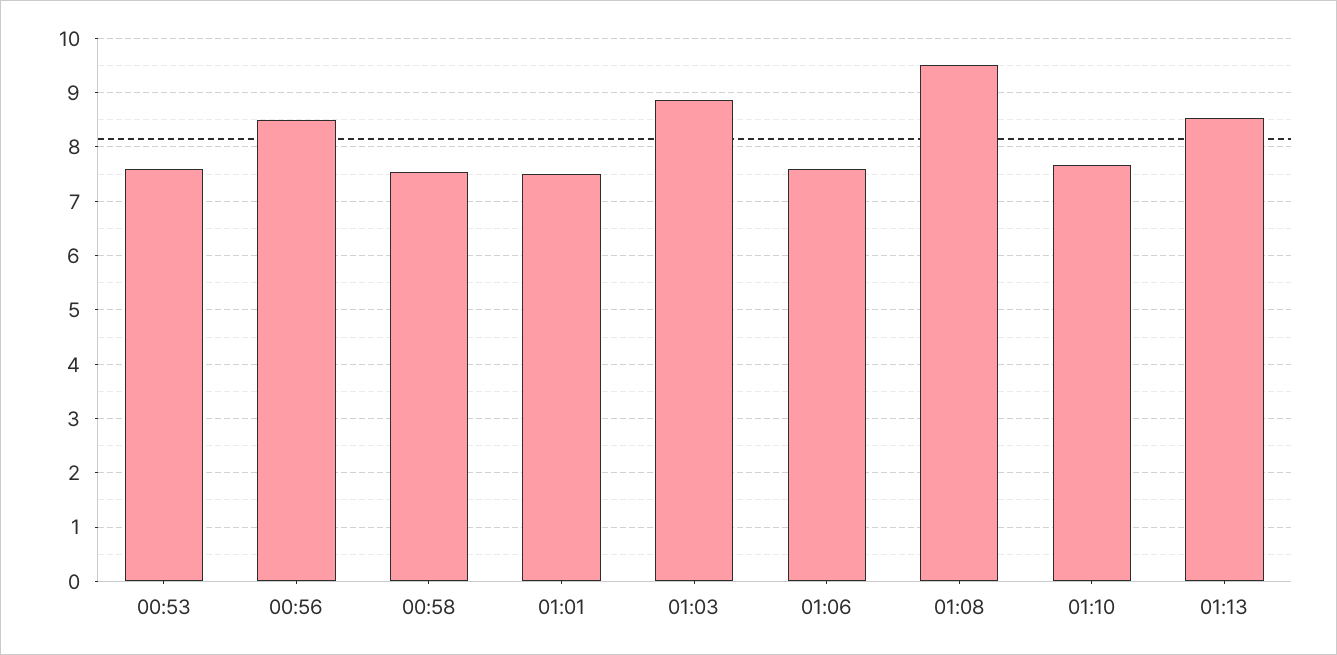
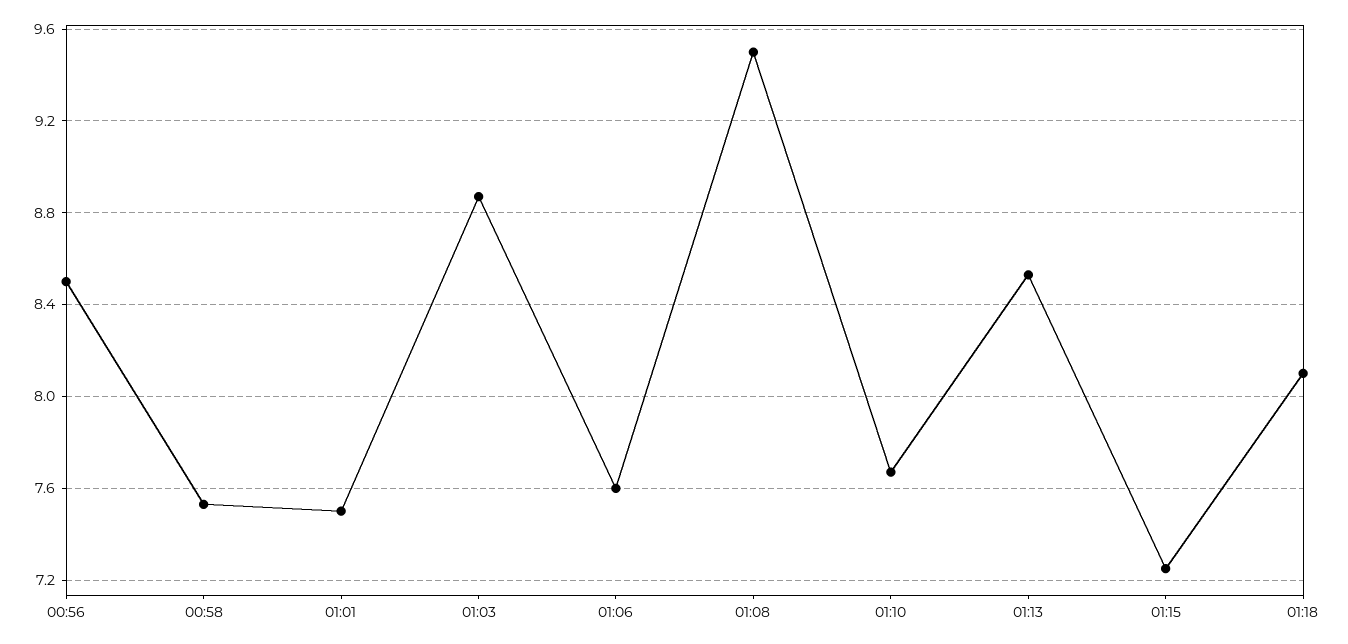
00:53: 7.6 -> none
01:15: none -> 7.25
01:18: none -> 8.1

